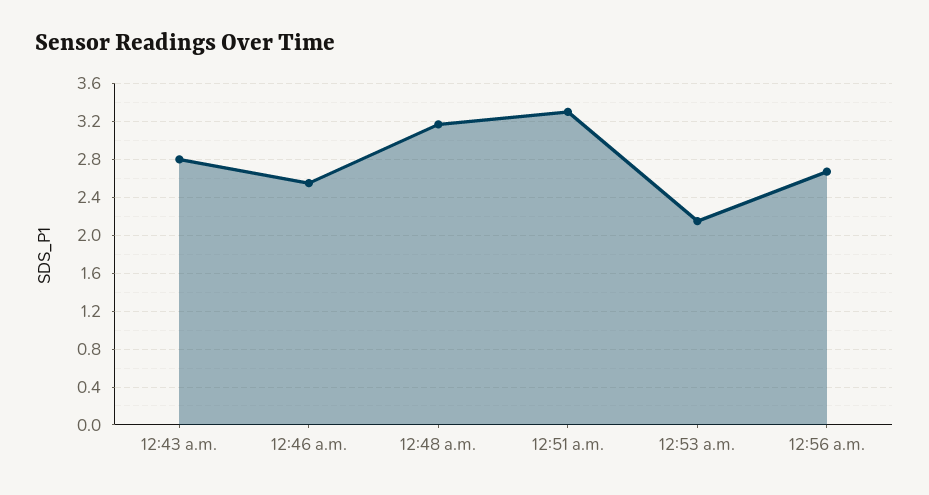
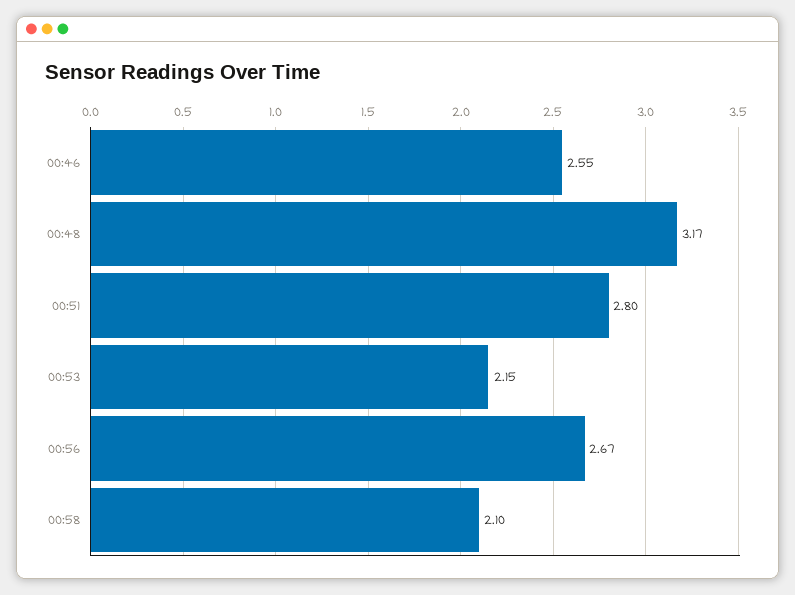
12:43 a.m.: 2.8 -> none
12:51 a.m.: 3.3 -> 2.8
00:58: none -> 2.1

